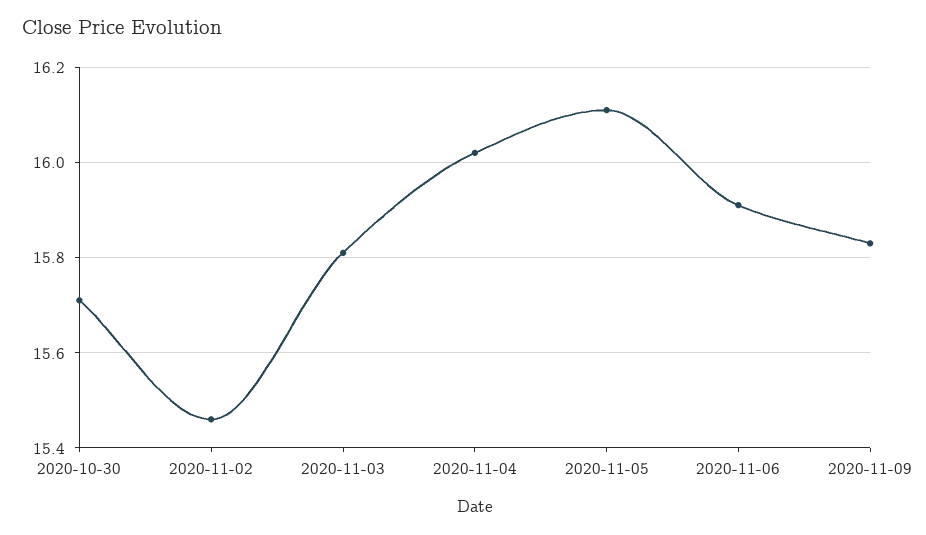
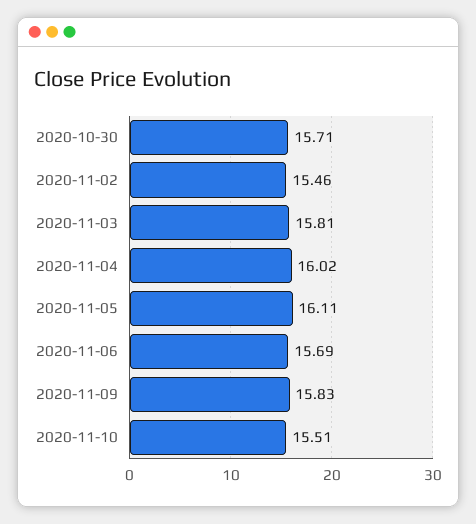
2020-11-06: 15.9 -> 15.69
2020-11-10: none -> 15.51

